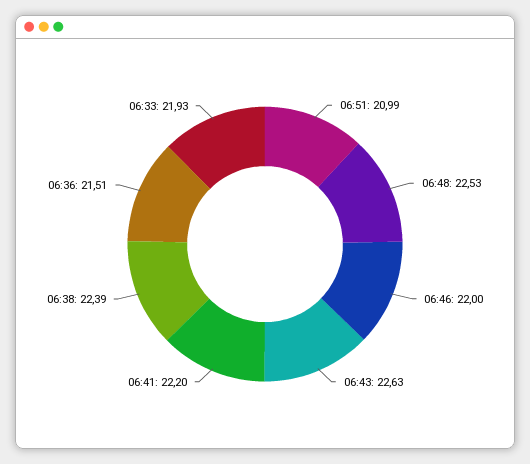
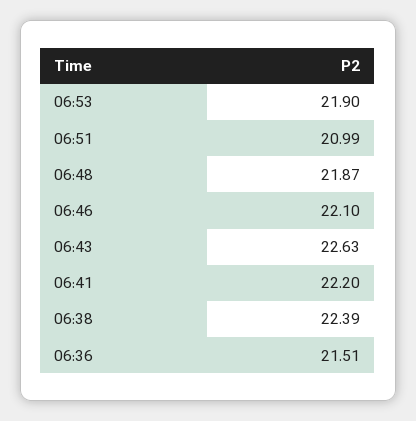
06:48: 22.53 -> 21.87
06:46: 22 -> 22.1
06:33: 21.93 -> none
06:53: none -> 21.9

